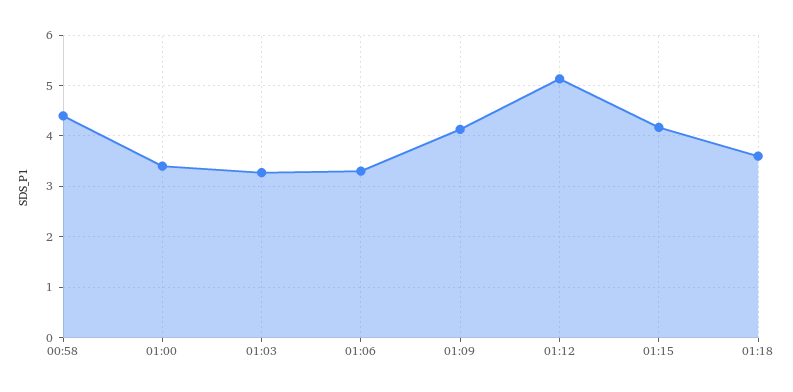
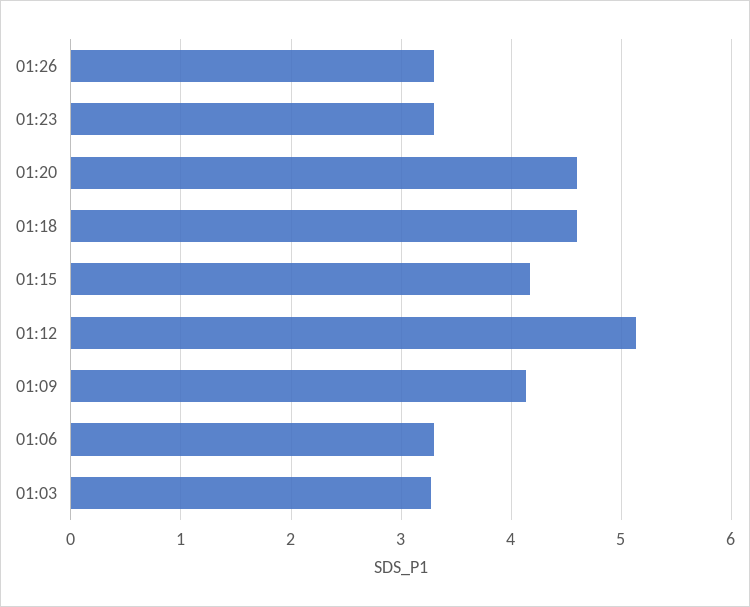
00:58: 4.4 -> none
01:00: 3.4 -> none
01:18: 3.6 -> 4.6
01:26: none -> 3.3
01:23: none -> 3.3
01:20: none -> 4.6

